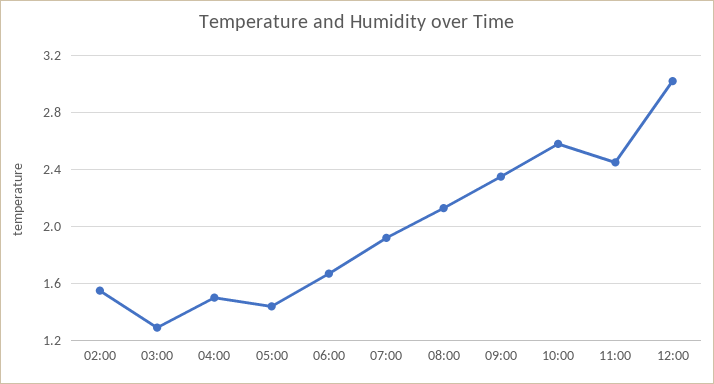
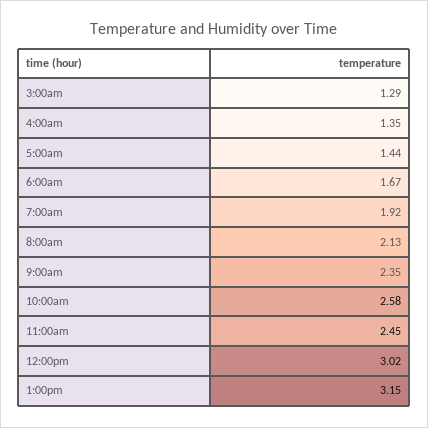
02:00: 1.55 -> none
04:00: 1.5 -> 1.35
1:00pm: none -> 3.15

